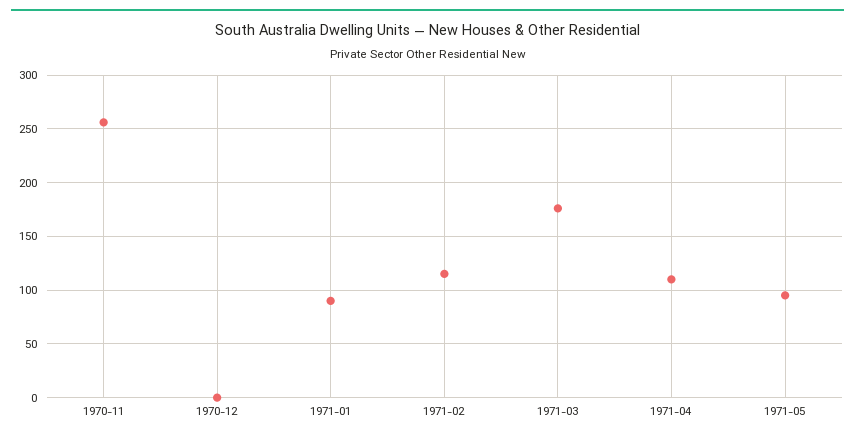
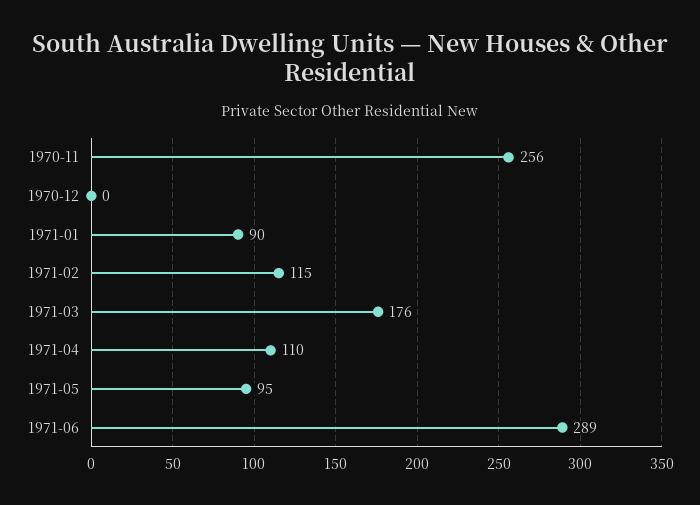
1971-06: none -> 289

